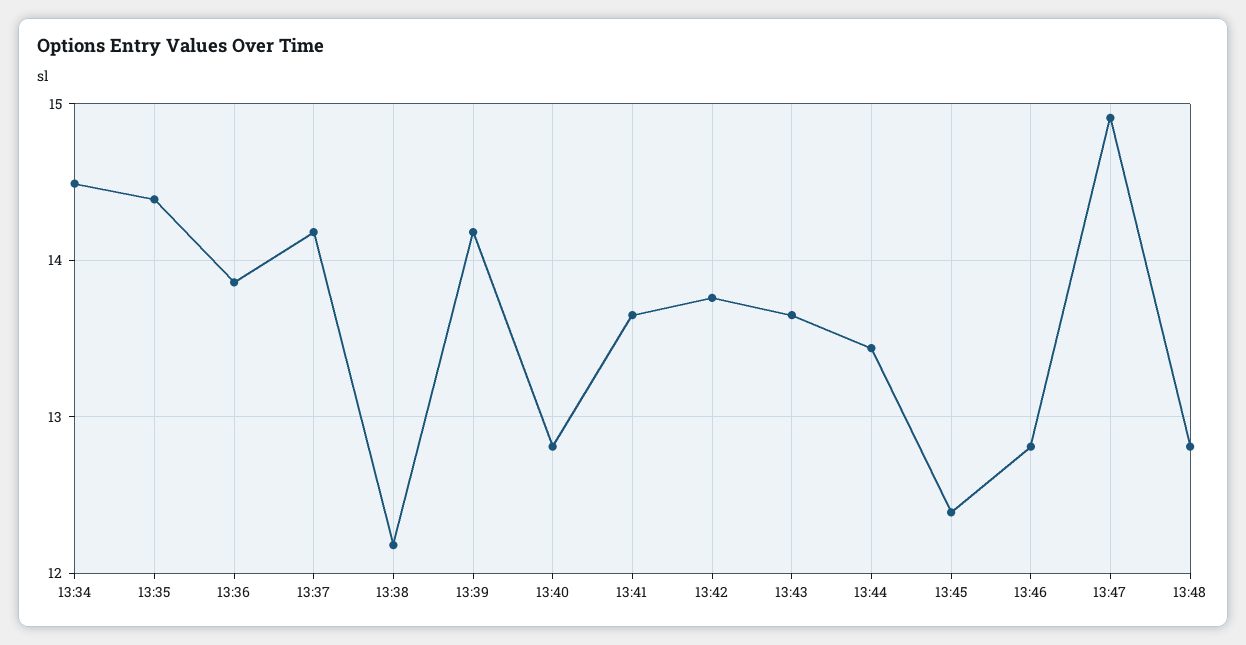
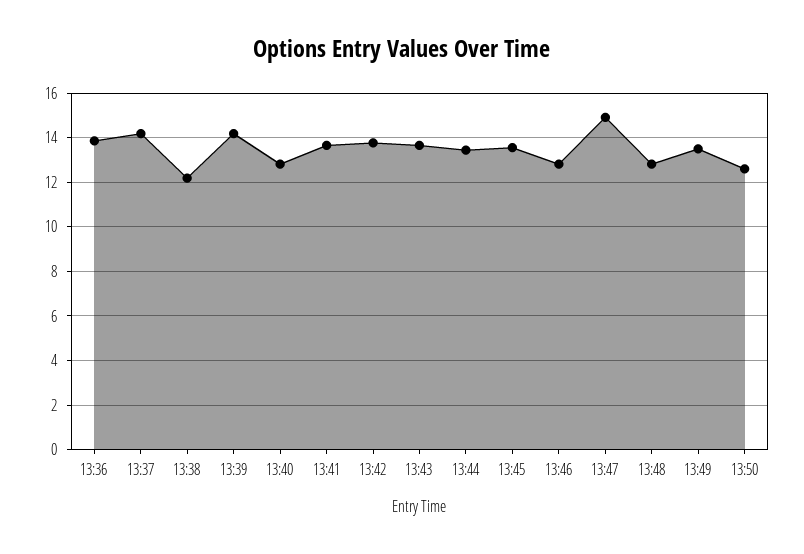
13:34: 14.5 -> none
13:35: 14.4 -> none
13:45: 12.4 -> 13.5
13:49: none -> 13.5
13:50: none -> 12.5

